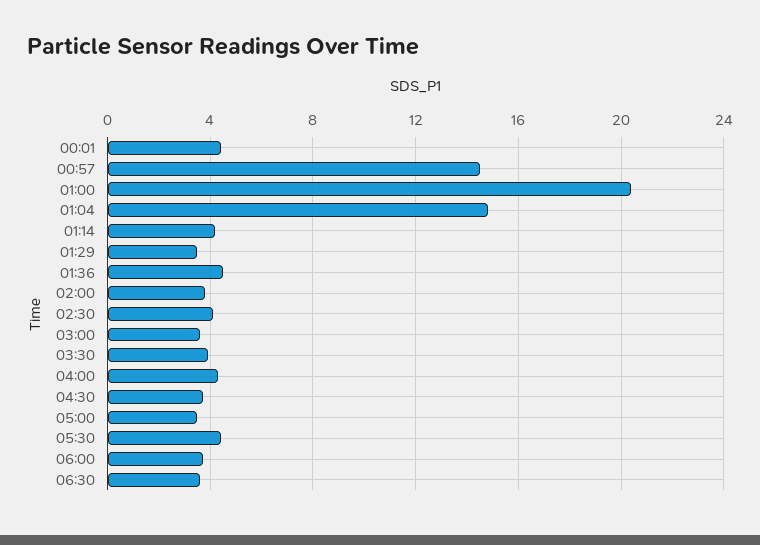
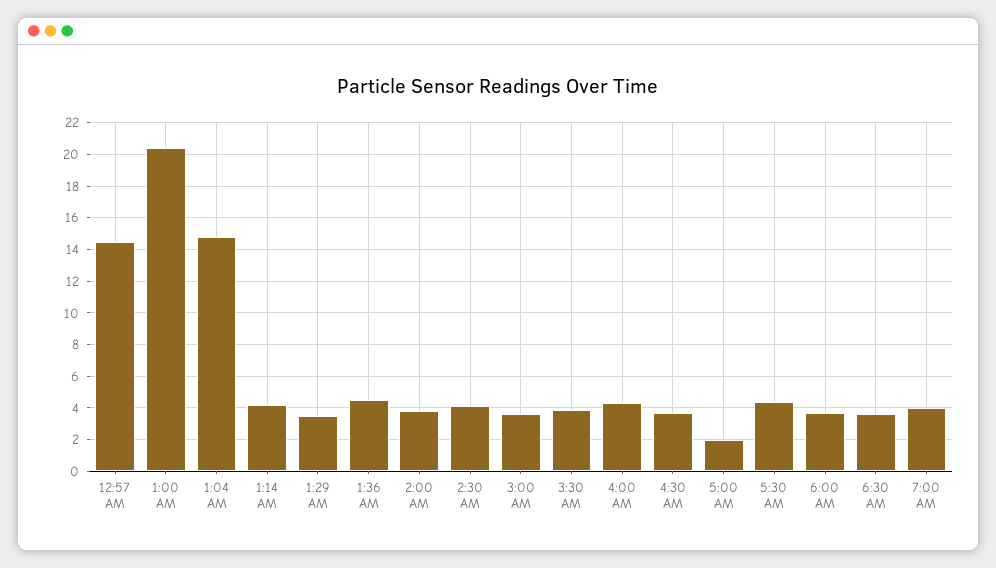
00:01: 4.5 -> none
05:00: 3.5 -> 2
7:00 AM: none -> 4

